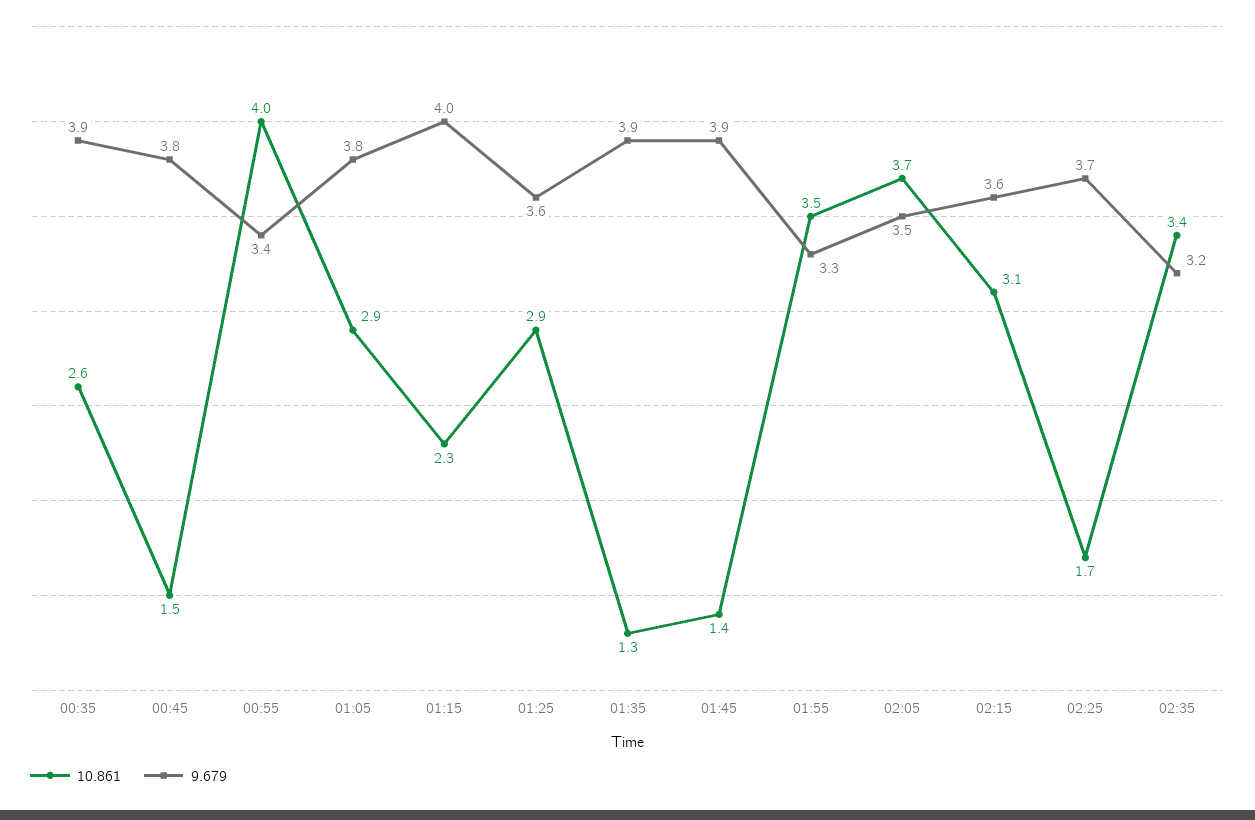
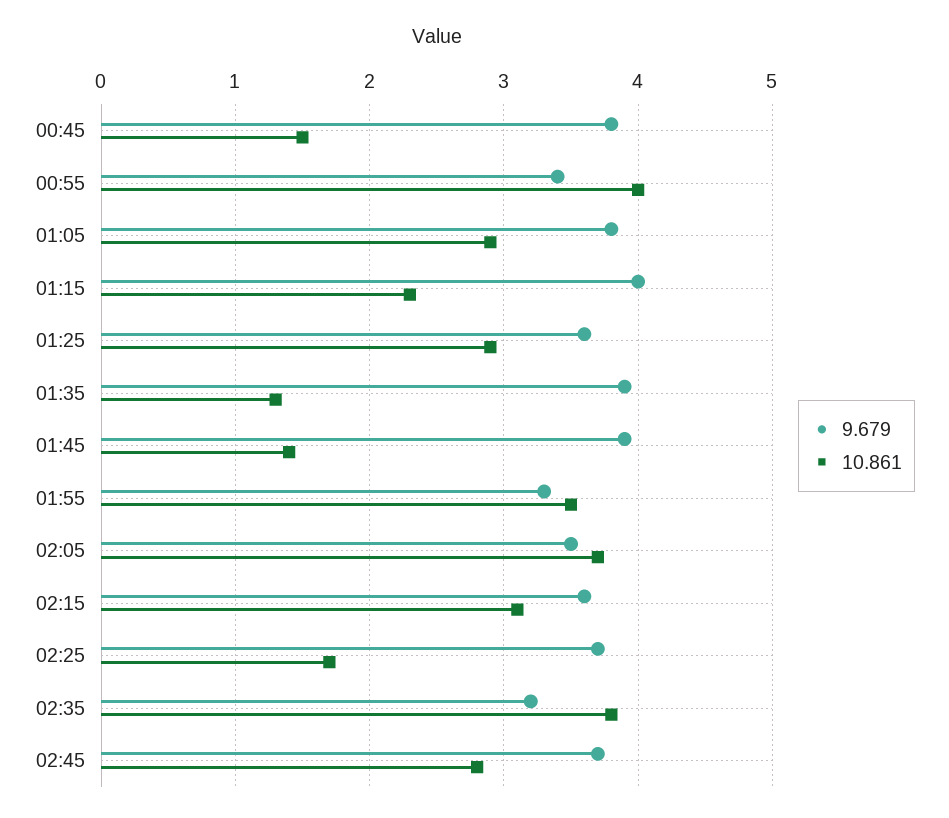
10.861, 00:35: 2.6 -> none
9.679, 00:35: 3.9 -> none
10.861, 02:35: 3.4 -> 3.8
9.679, 02:45: none -> 3.7
10.861, 02:45: none -> 2.8

